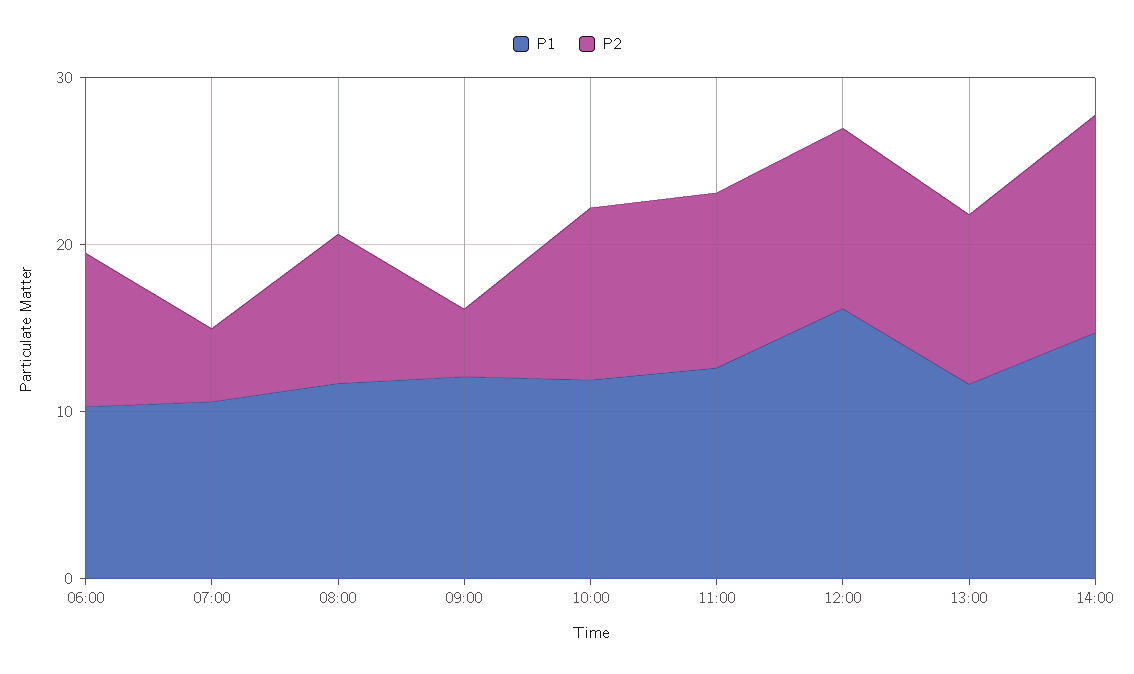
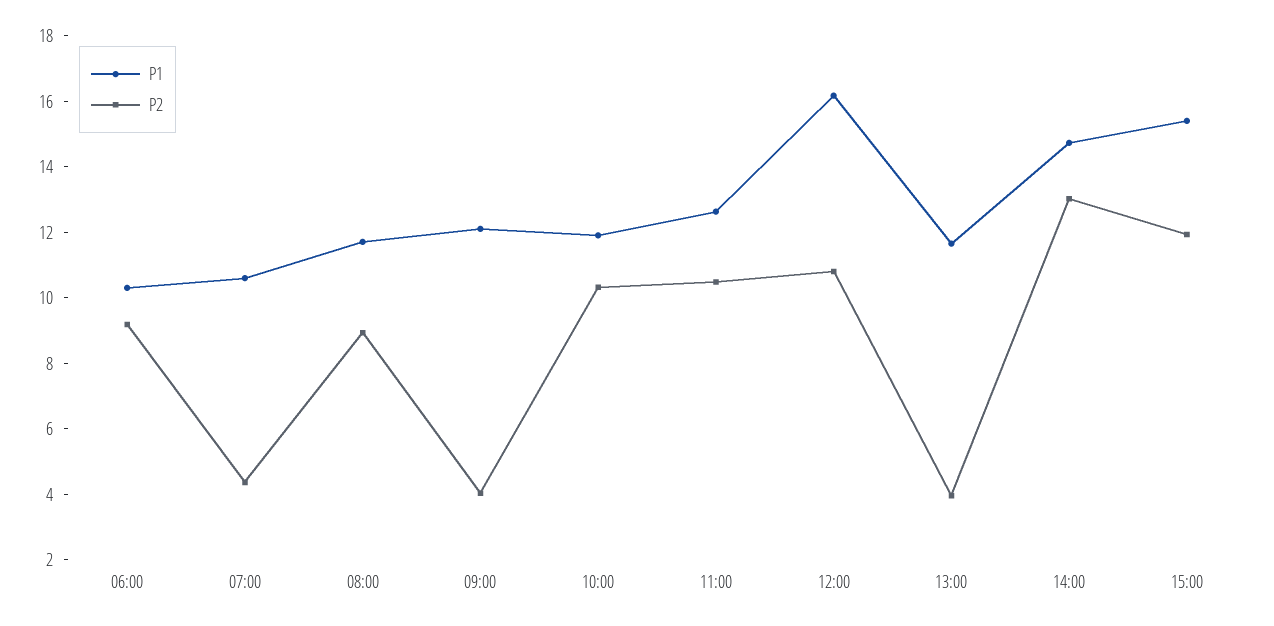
P2, 13:00: 10 -> 4
P1, 15:00: none -> 15.5
P2, 15:00: none -> 12

